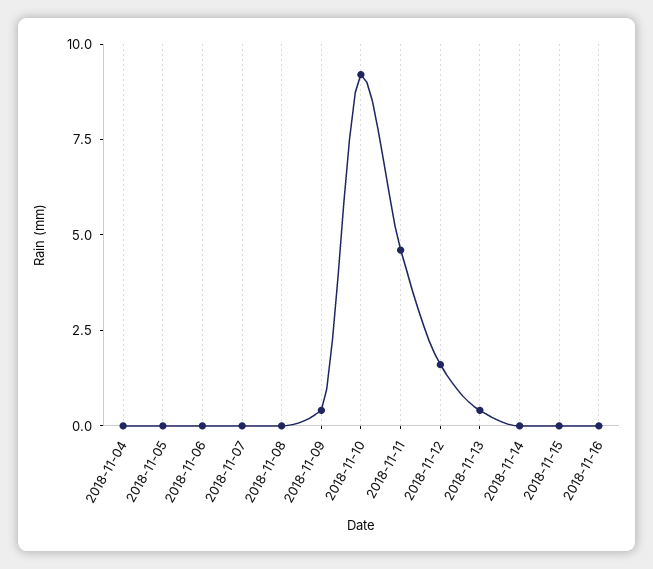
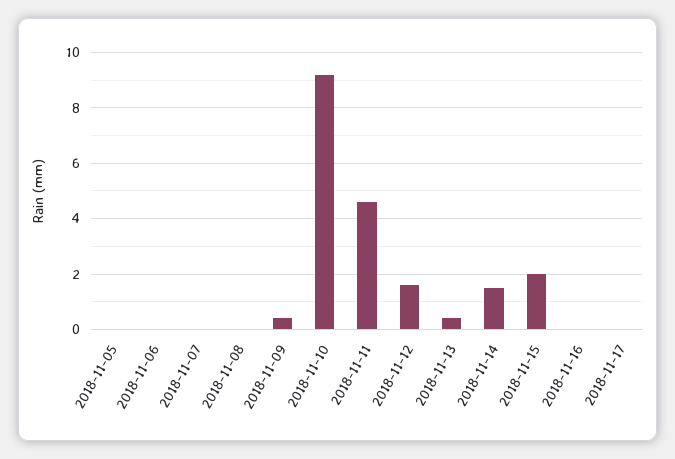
2018-11-04: 0 -> none
2018-11-14: 0 -> 1.5
2018-11-15: 0 -> 2
2018-11-17: none -> 0

